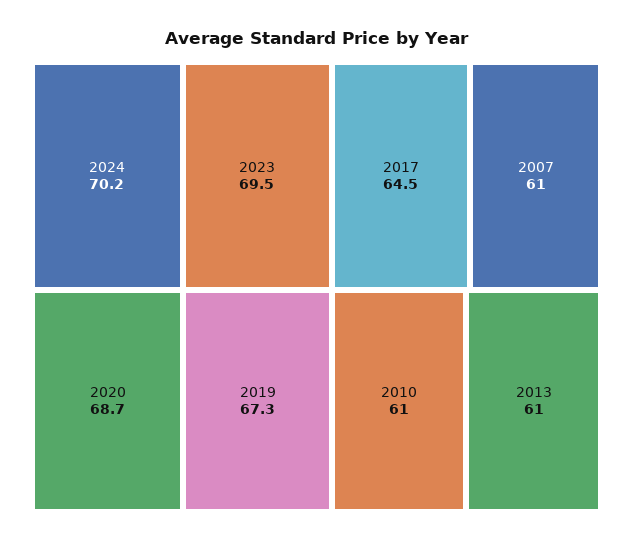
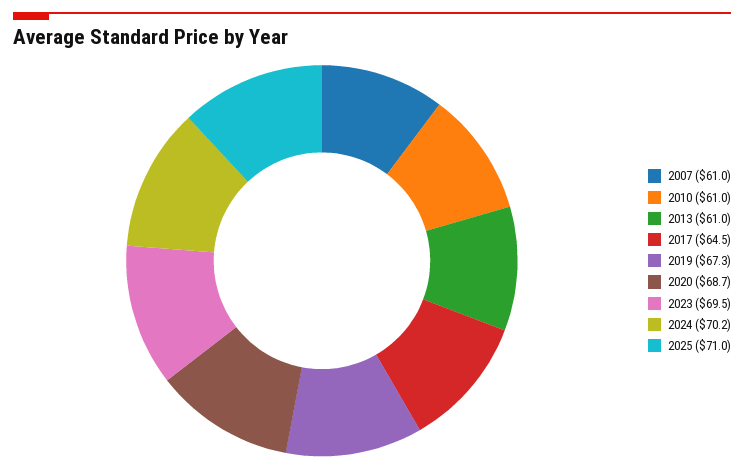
2025: none -> 71

